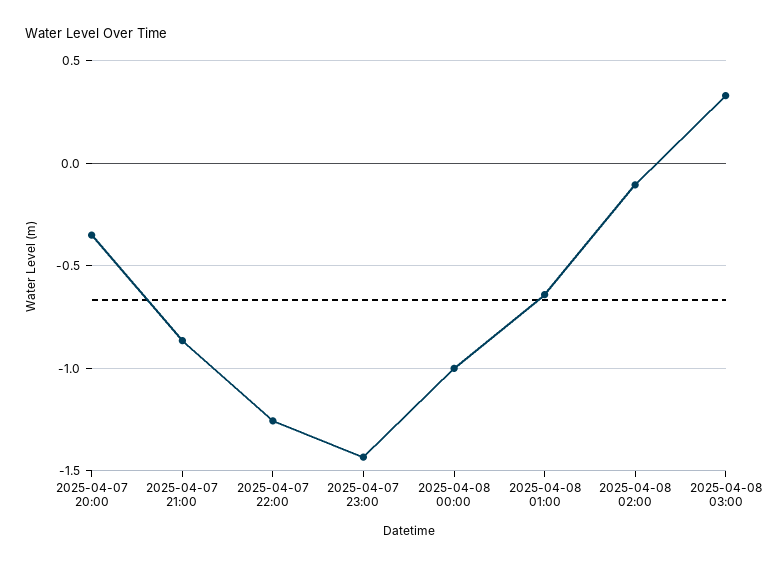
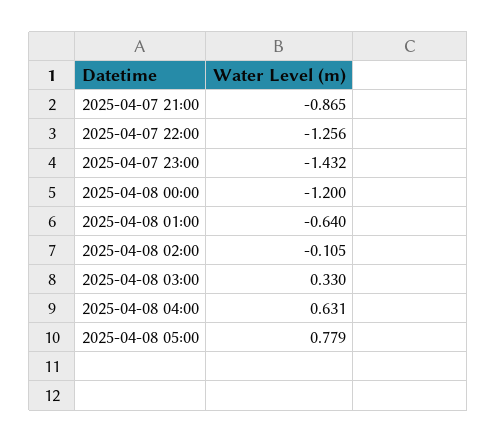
2025-04-07 20:00: -0.35 -> none
2025-04-08 00:00: -1 -> -1.2
2025-04-08 04:00: none -> 0.631
2025-04-08 05:00: none -> 0.779

